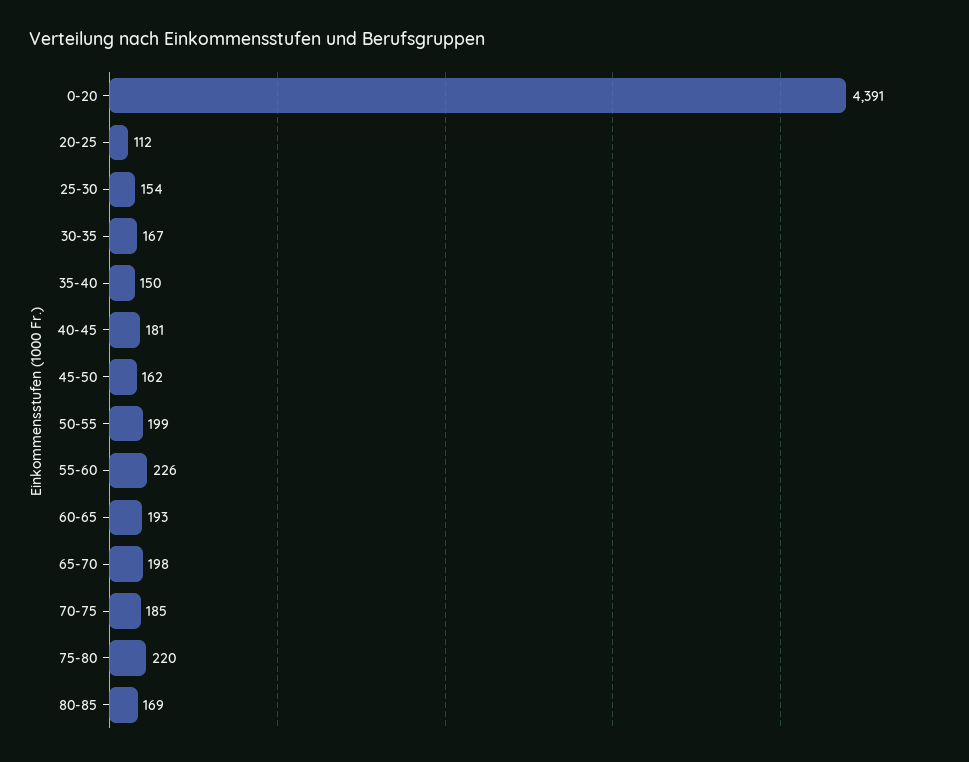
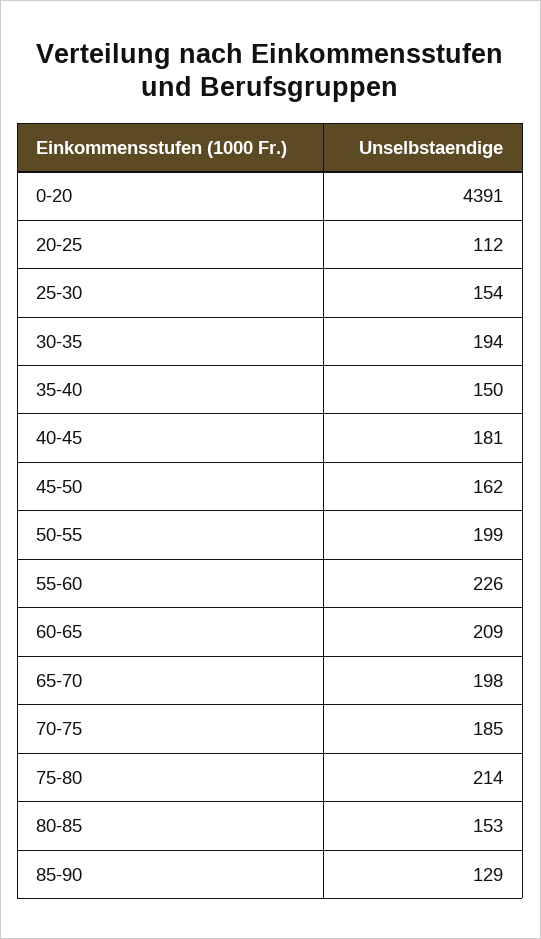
30-35: 167 -> 194
60-65: 193 -> 209
75-80: 220 -> 214
80-85: 169 -> 153
85-90: none -> 129

